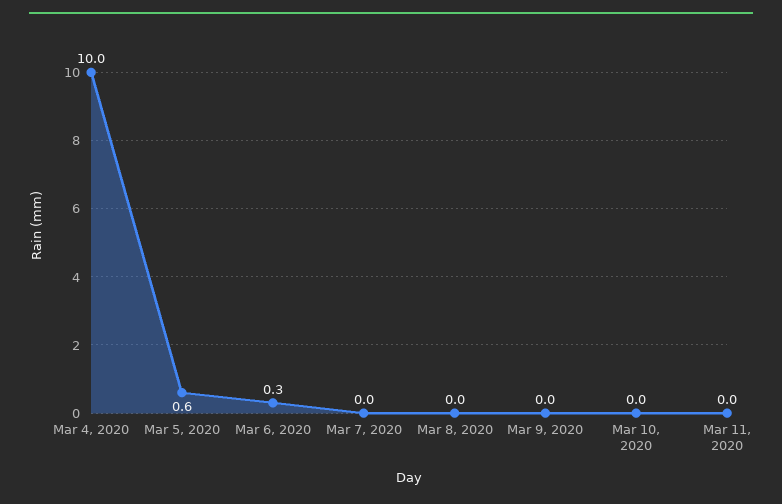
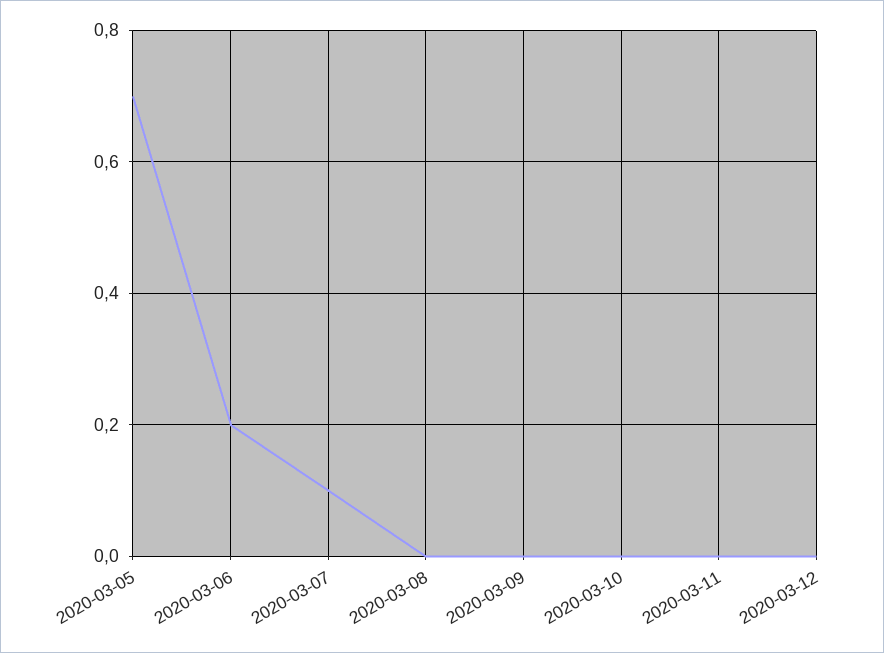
Mar 4, 2020: 10 -> none
Mar 5, 2020: 0.6 -> 0.7
Mar 6, 2020: 0.3 -> 0.2
Mar 7, 2020: 0 -> 0.1
2020-03-12: none -> 0

